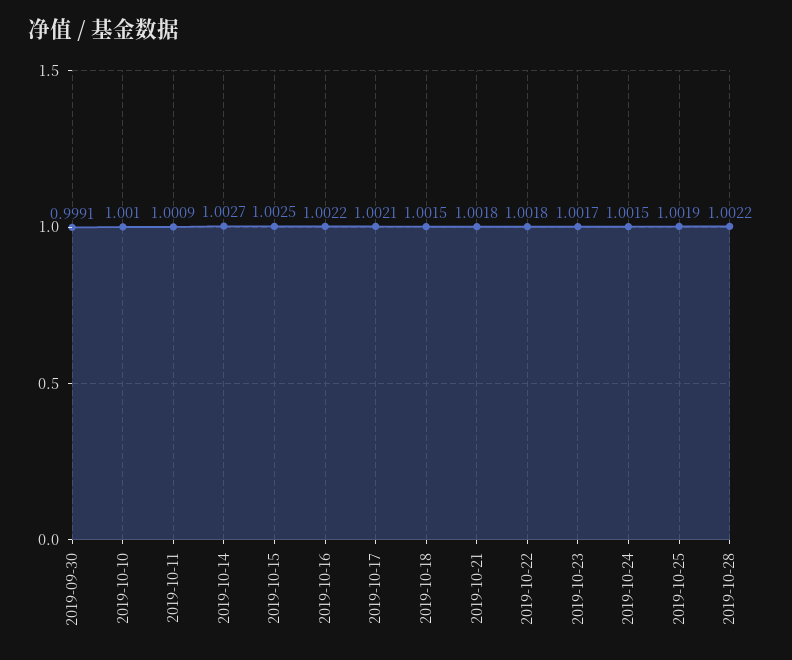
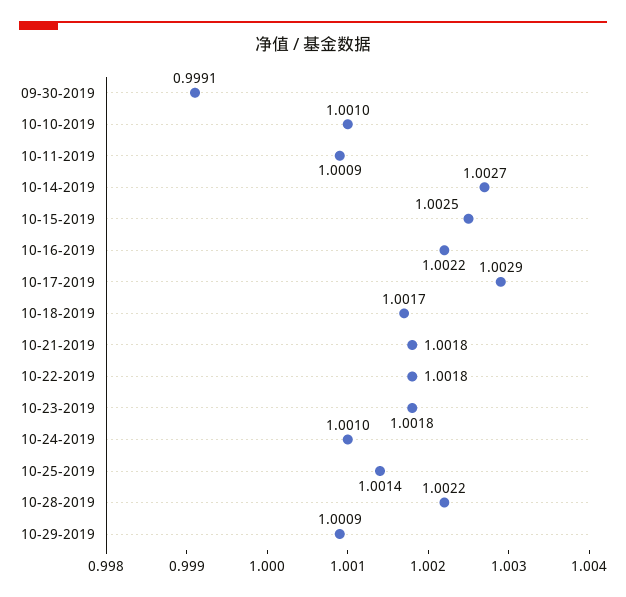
2019-10-17: 1.0021 -> 1.0029
2019-10-18: 1.0015 -> 1.0017
2019-10-23: 1.0017 -> 1.0018
2019-10-24: 1.0015 -> 1.001
2019-10-25: 1.0019 -> 1.0014
10-29-2019: none -> 1.0009

